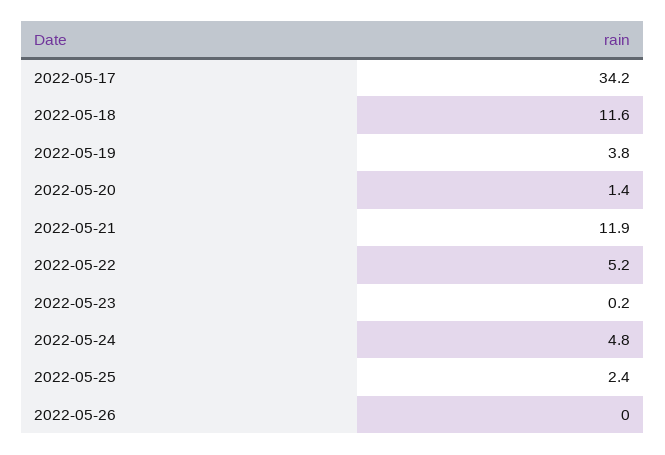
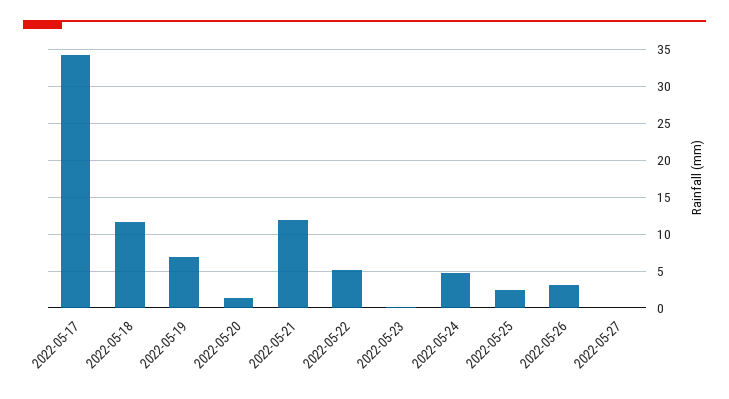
2022-05-19: 3.8 -> 7
2022-05-26: 0 -> 3
2022-05-27: none -> 0

